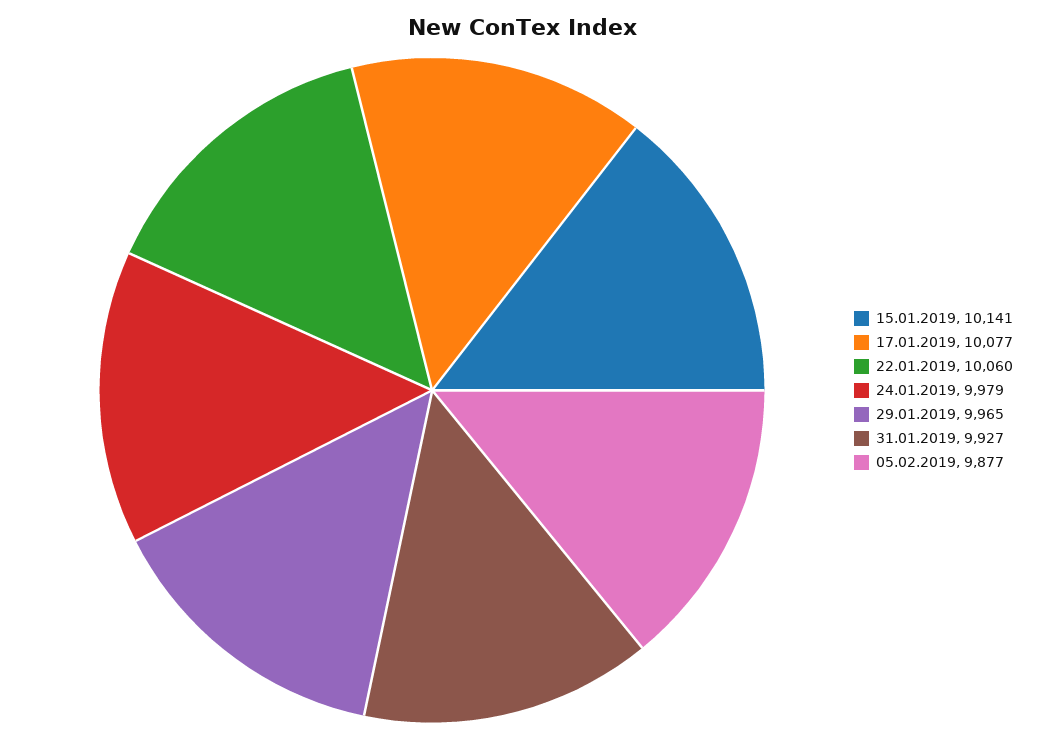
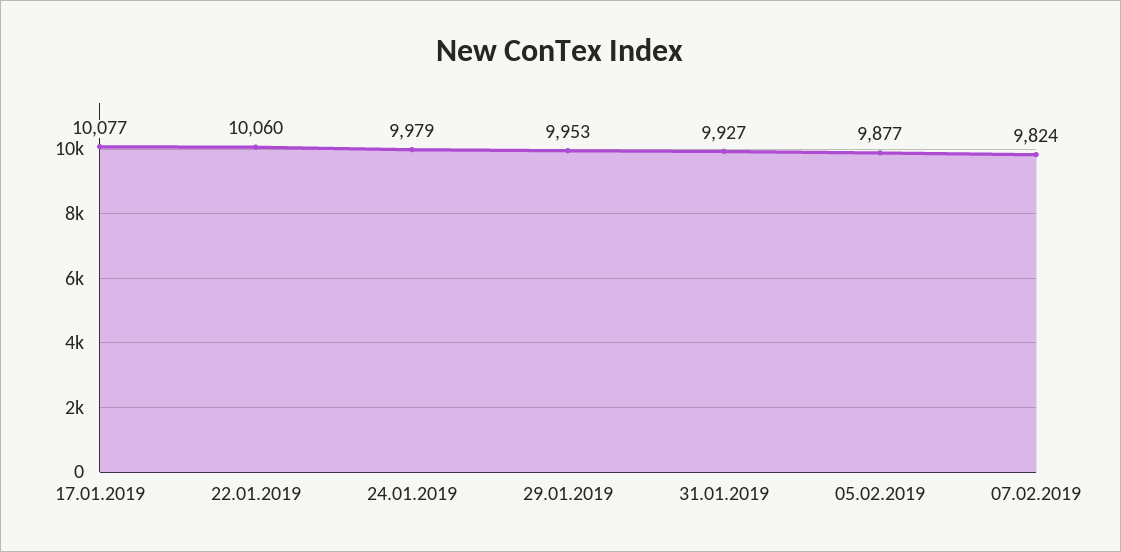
15.01.2019: 10141 -> none
29.01.2019: 9965 -> 9953
07.02.2019: none -> 9824

